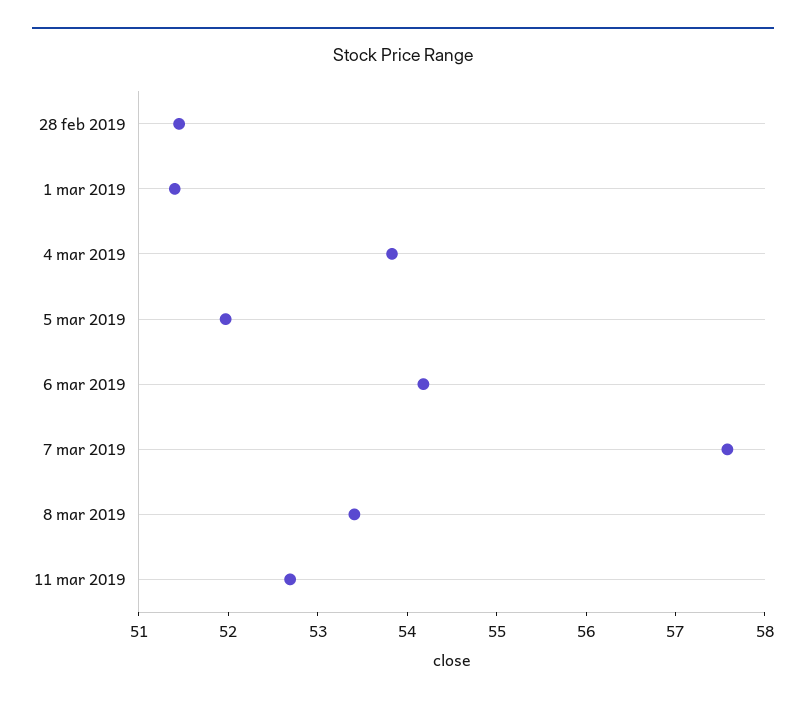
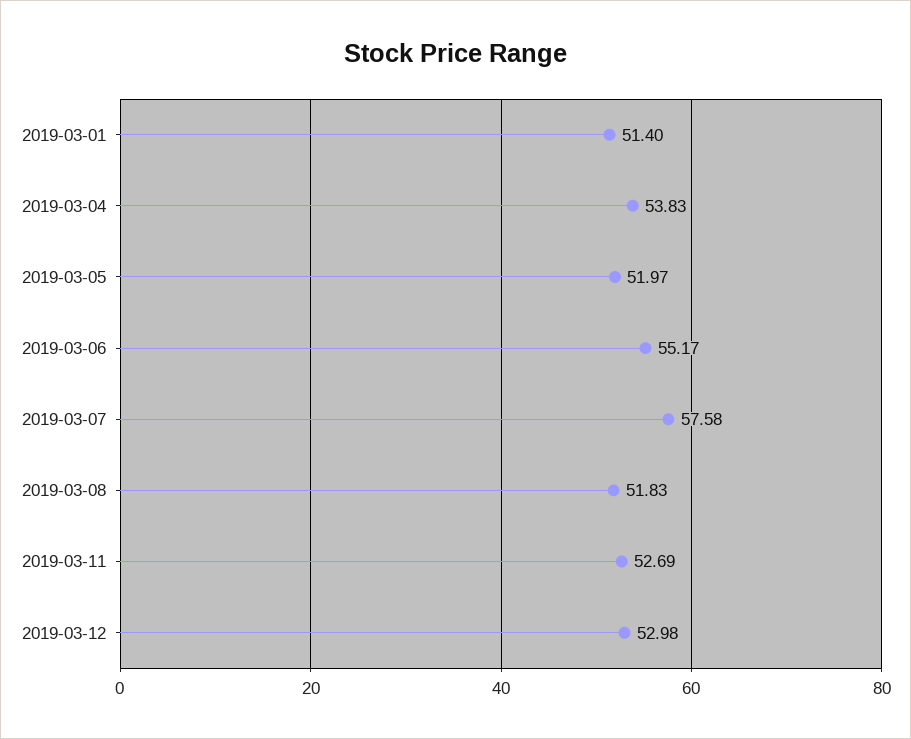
28 feb 2019: 51.4 -> none
6 mar 2019: 54.2 -> 55.17
8 mar 2019: 53.4 -> 51.83
2019-03-12: none -> 52.98

